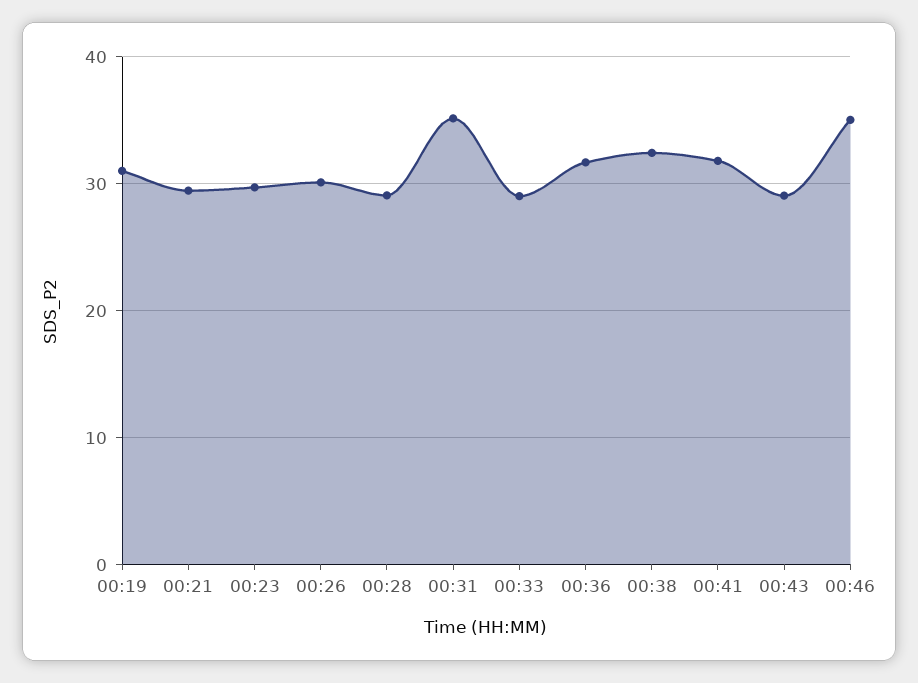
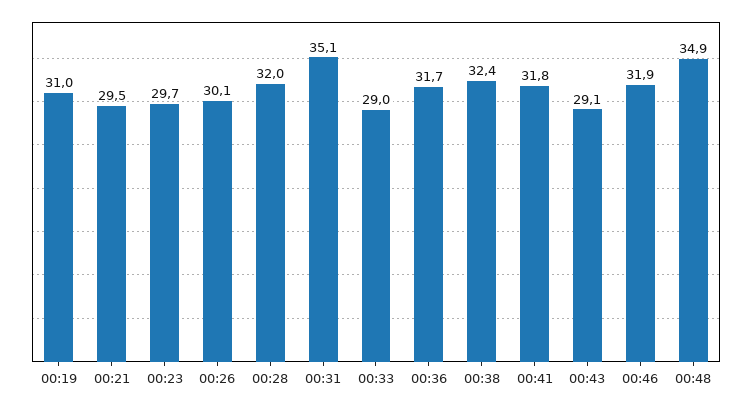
00:28: 29 -> 32
00:46: 35 -> 31.9
00:48: none -> 34.9

